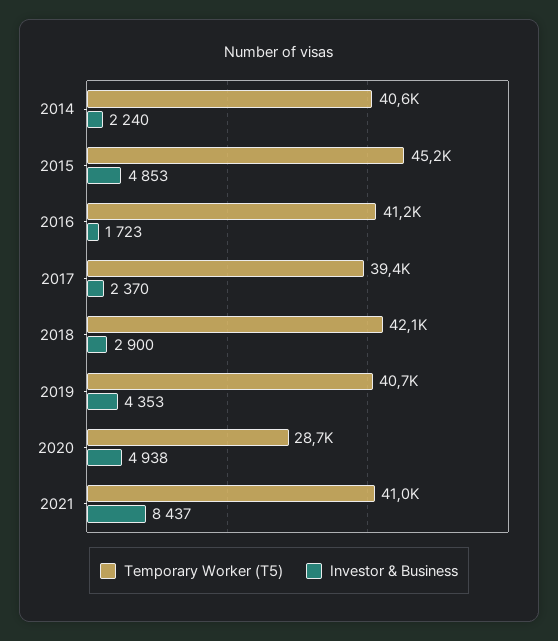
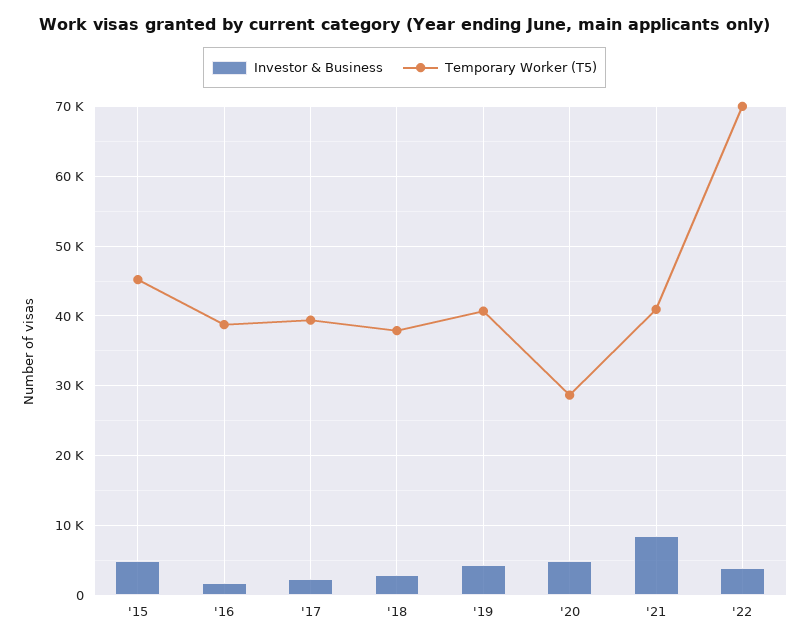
Temporary Worker (T5), 2014: 40600 -> none
Investor & Business, 2014: 2240 -> none
Temporary Worker (T5), 2016: 41200 -> 39000
Temporary Worker (T5), 2018: 42100 -> 38000
Investor & Business, '22: none -> 4000
Temporary Worker (T5), '22: none -> 70000

